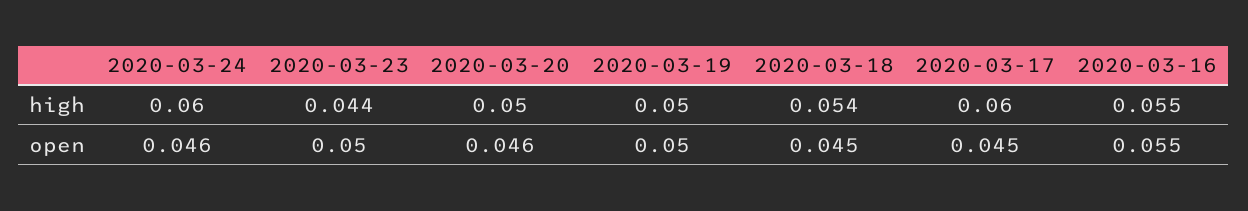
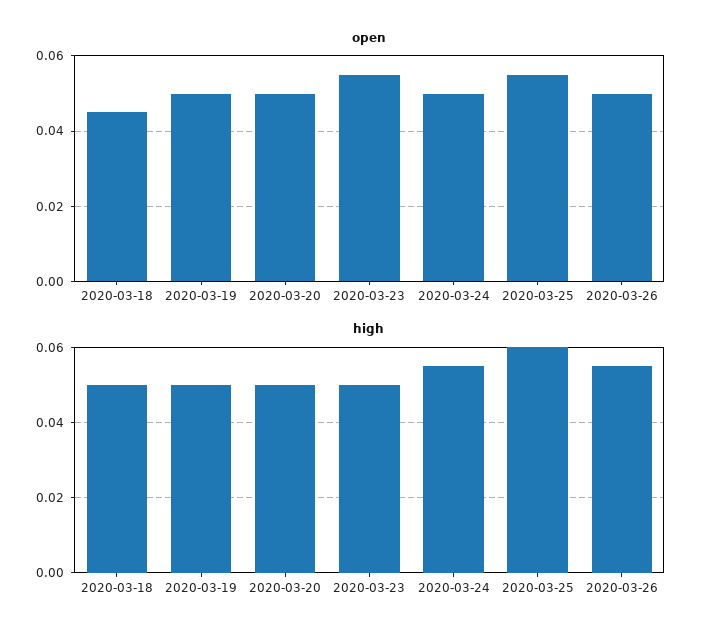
high, 2020-03-24: 0.06 -> 0.055
high, 2020-03-23: 0.044 -> 0.05
high, 2020-03-18: 0.054 -> 0.05
high, 2020-03-17: 0.06 -> none
high, 2020-03-16: 0.055 -> none
open, 2020-03-24: 0.046 -> 0.05
open, 2020-03-23: 0.05 -> 0.055
open, 2020-03-20: 0.046 -> 0.05
open, 2020-03-17: 0.045 -> none
open, 2020-03-16: 0.055 -> none
open, 2020-03-25: none -> 0.055
open, 2020-03-26: none -> 0.05
high, 2020-03-25: none -> 0.06
high, 2020-03-26: none -> 0.055

